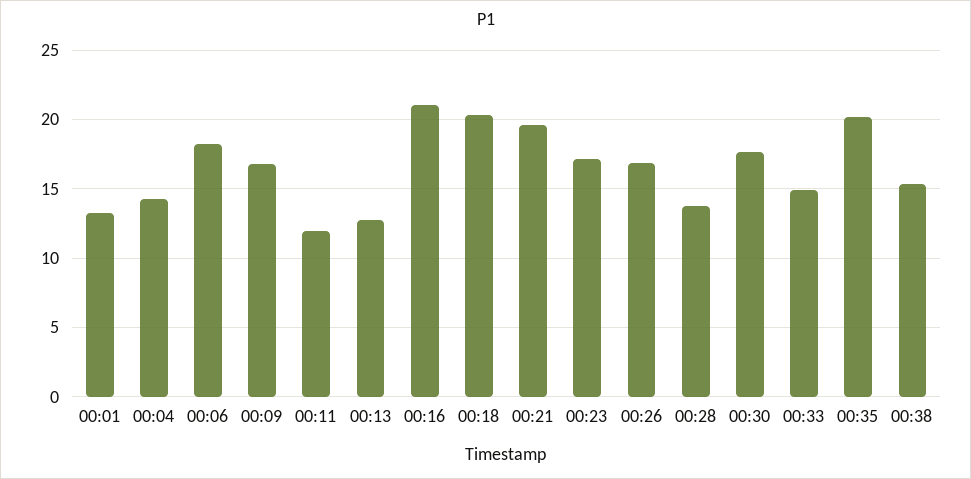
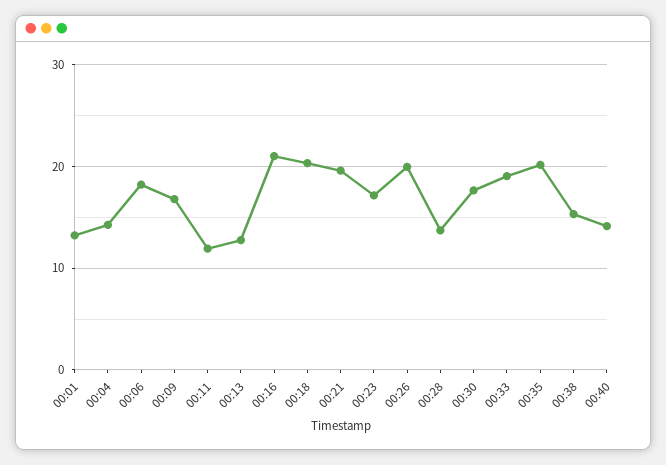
00:26: 17 -> 20
00:33: 15 -> 19
00:40: none -> 14

